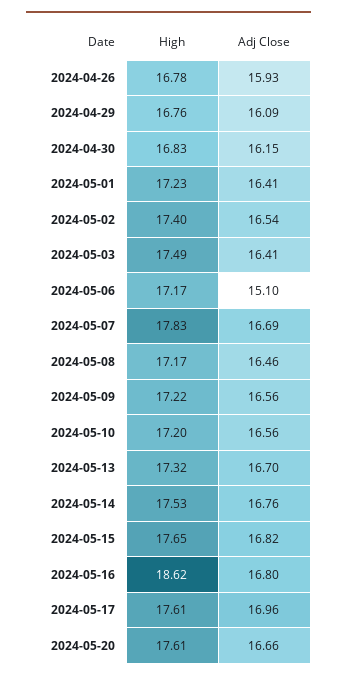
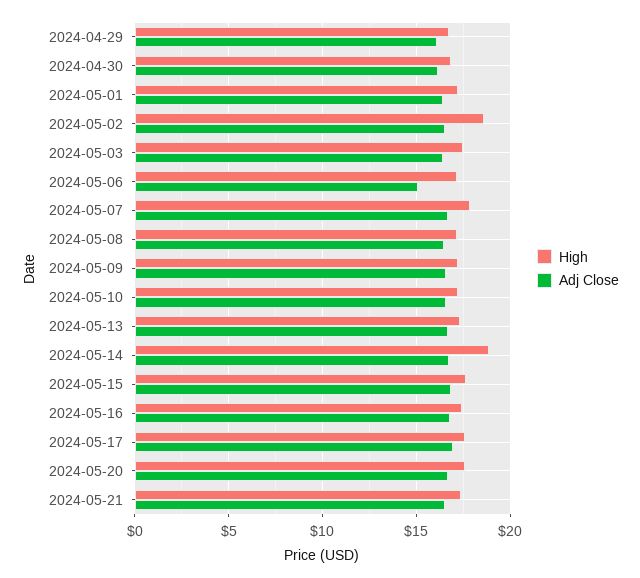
High, 2024-04-26: 16.78 -> none
Adj Close, 2024-04-26: 15.93 -> none
High, 2024-05-02: 17.4 -> 18.5
High, 2024-05-14: 17.53 -> 19
High, 2024-05-16: 18.62 -> 17.5
High, 2024-05-21: none -> 17.5
Adj Close, 2024-05-21: none -> 16.5

